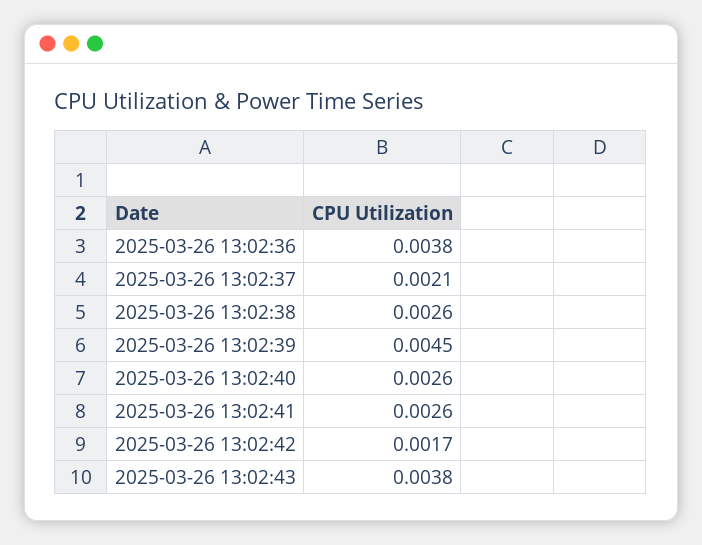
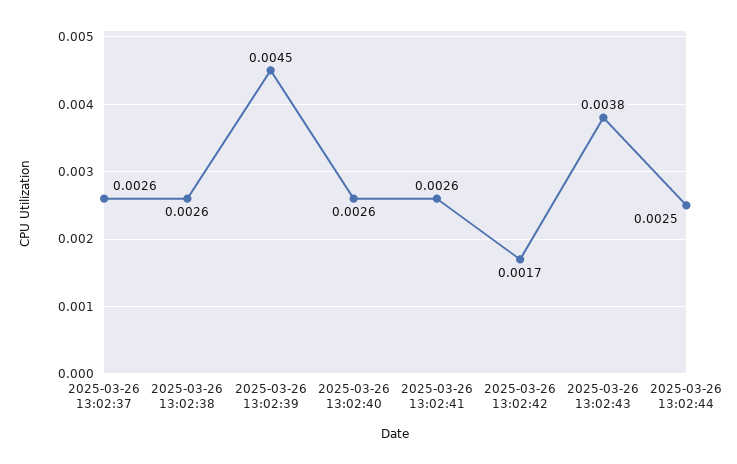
2025-03-26 13:02:36: 0.0038 -> none
2025-03-26 13:02:37: 0.0021 -> 0.0026
2025-03-26 13:02:44: none -> 0.0025

